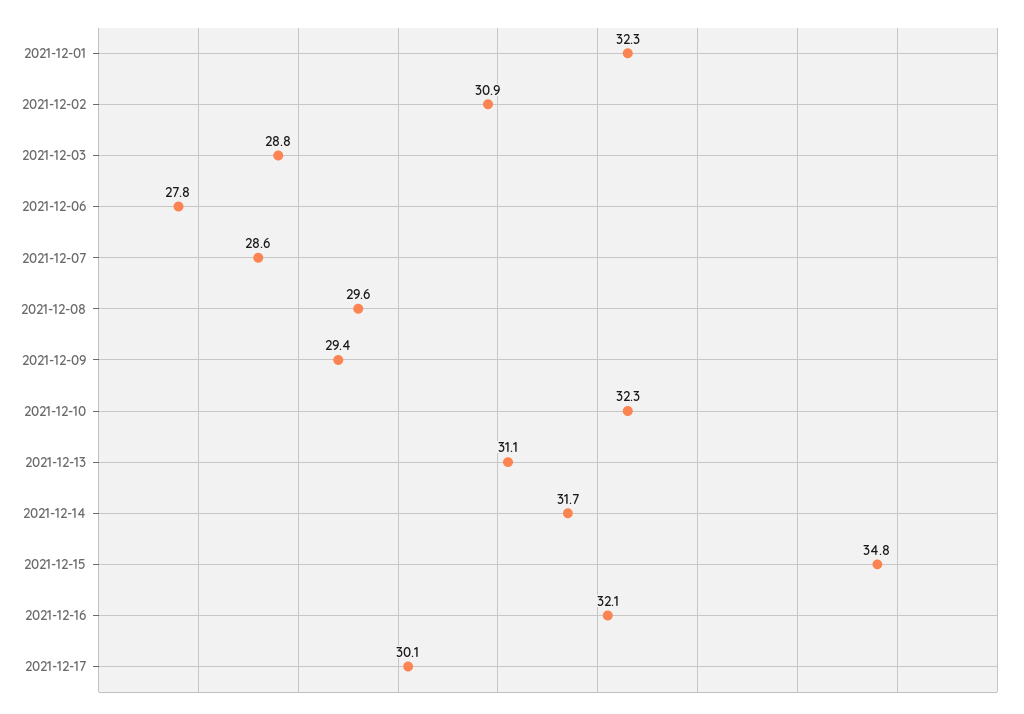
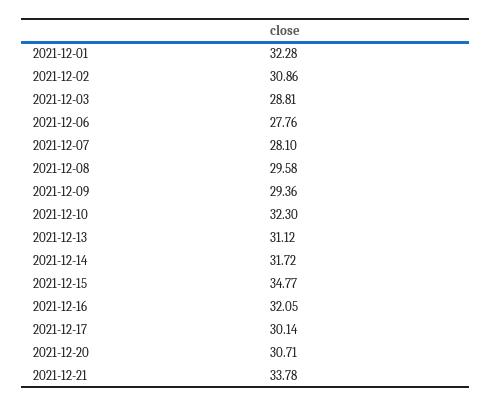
2021-12-07: 28.6 -> 28.1
2021-12-20: none -> 30.71
2021-12-21: none -> 33.78

